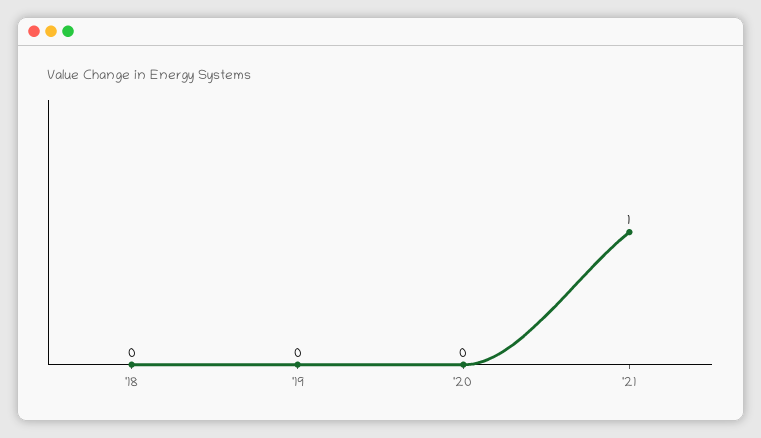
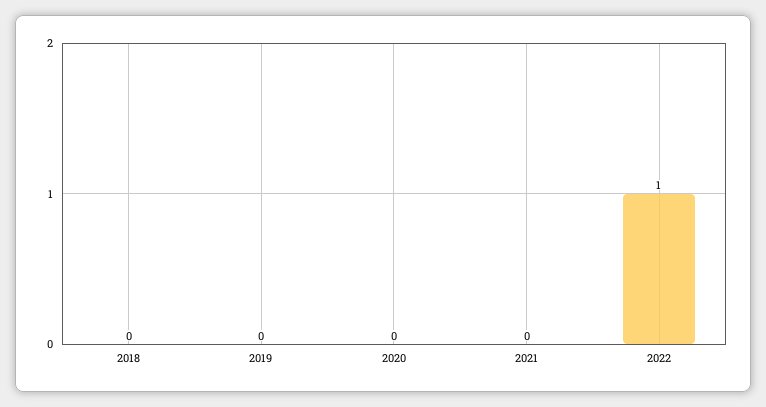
'21: 1 -> 0
2022: none -> 1

